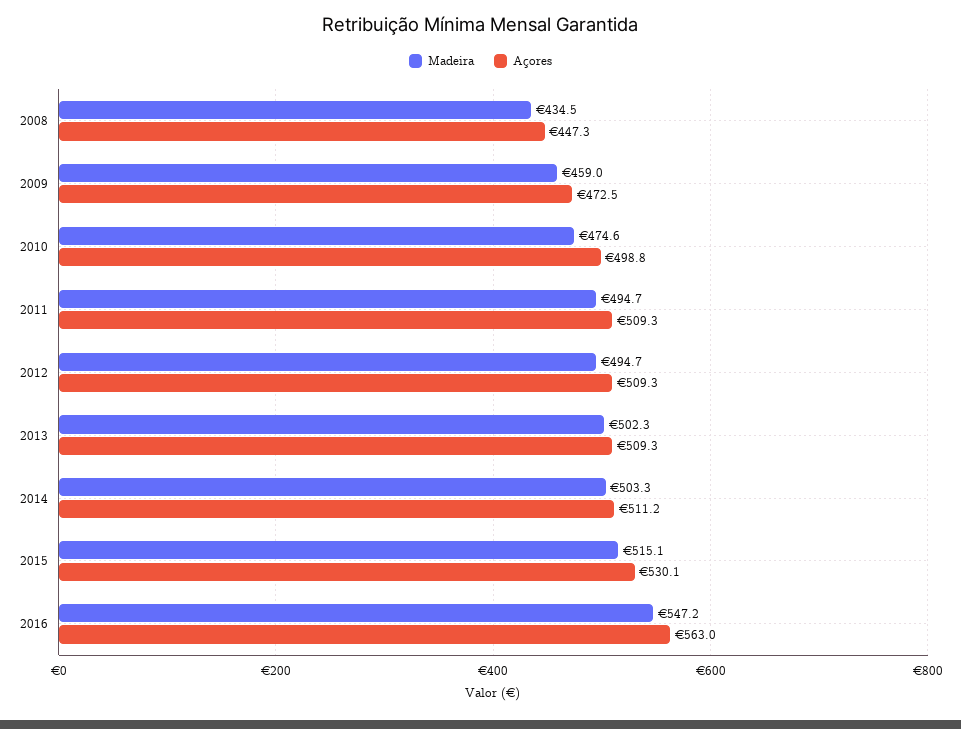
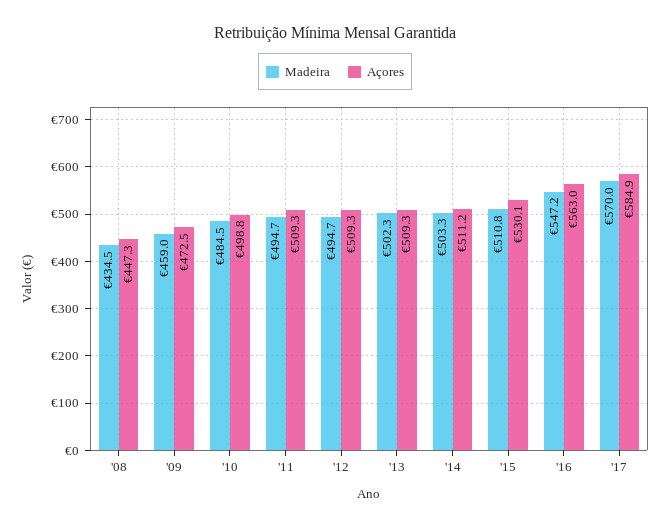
Madeira, 2010: 474.6 -> 484.5
Madeira, 2015: 515.1 -> 510.8
Madeira, '17: none -> 570
Açores, '17: none -> 584.9

